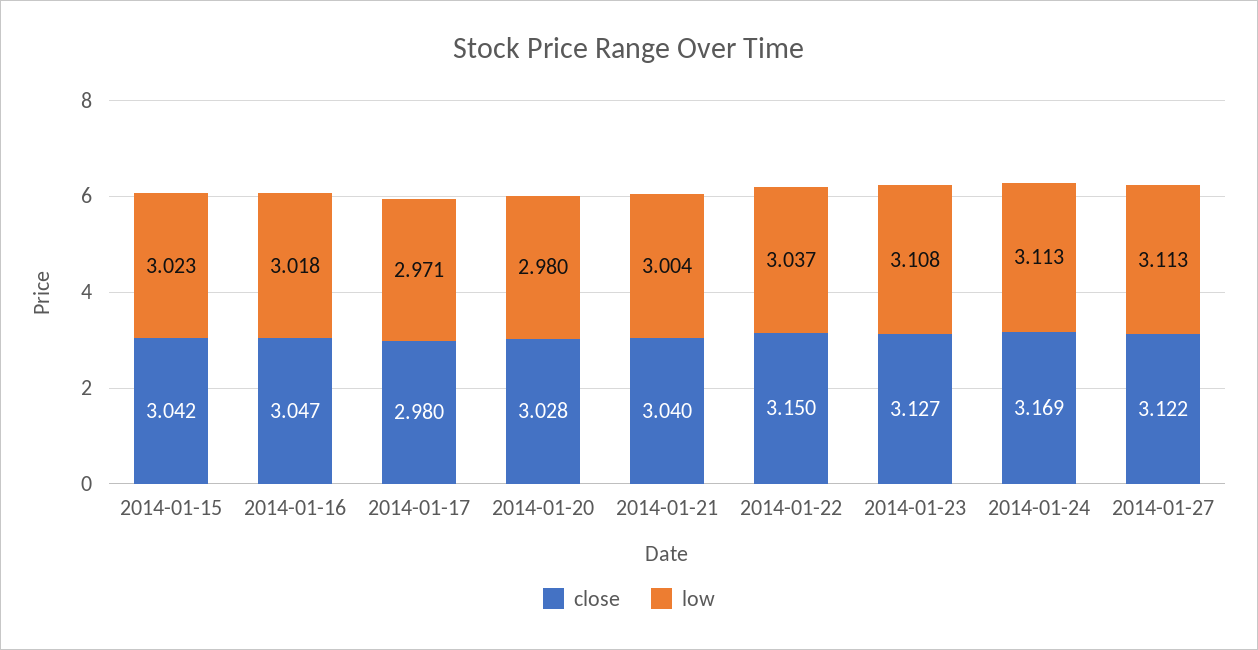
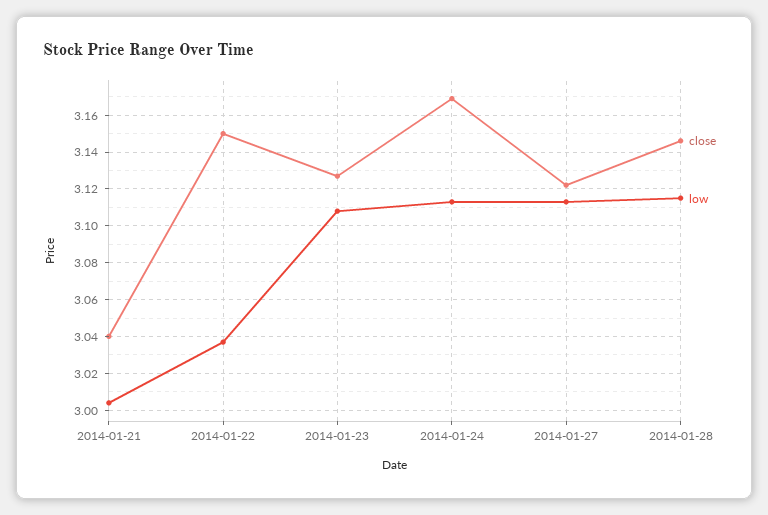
close, 2014-01-15: 3.042 -> none
low, 2014-01-15: 3.023 -> none
close, 2014-01-16: 3.047 -> none
low, 2014-01-16: 3.018 -> none
close, 2014-01-17: 2.98 -> none
low, 2014-01-17: 2.971 -> none
close, 2014-01-20: 3.028 -> none
low, 2014-01-20: 2.98 -> none
close, 2014-01-28: none -> 3.145
low, 2014-01-28: none -> 3.115

